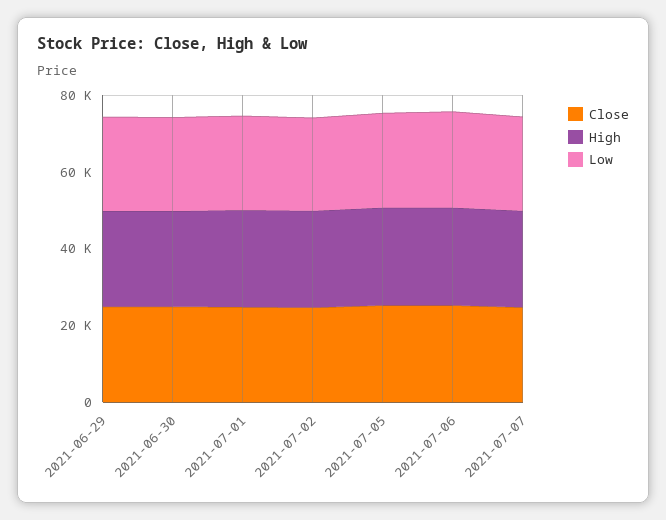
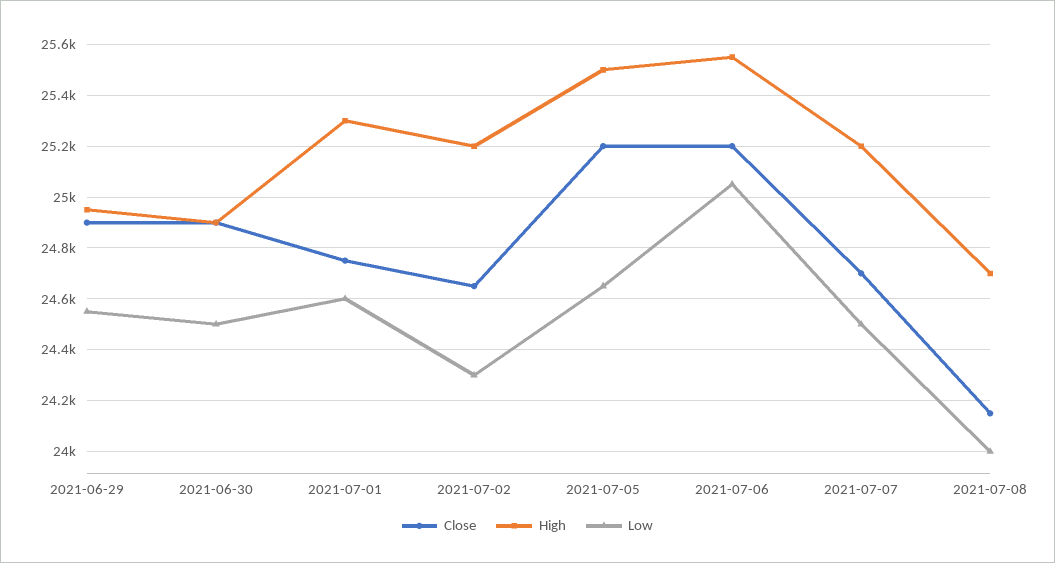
Close, 2021-07-08: none -> 24150
High, 2021-07-08: none -> 24700
Low, 2021-07-08: none -> 24000

